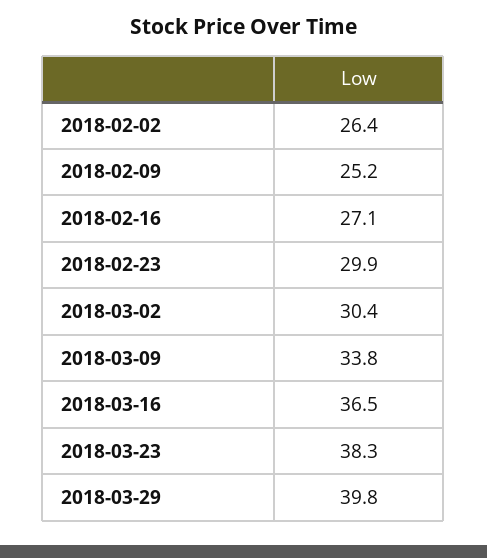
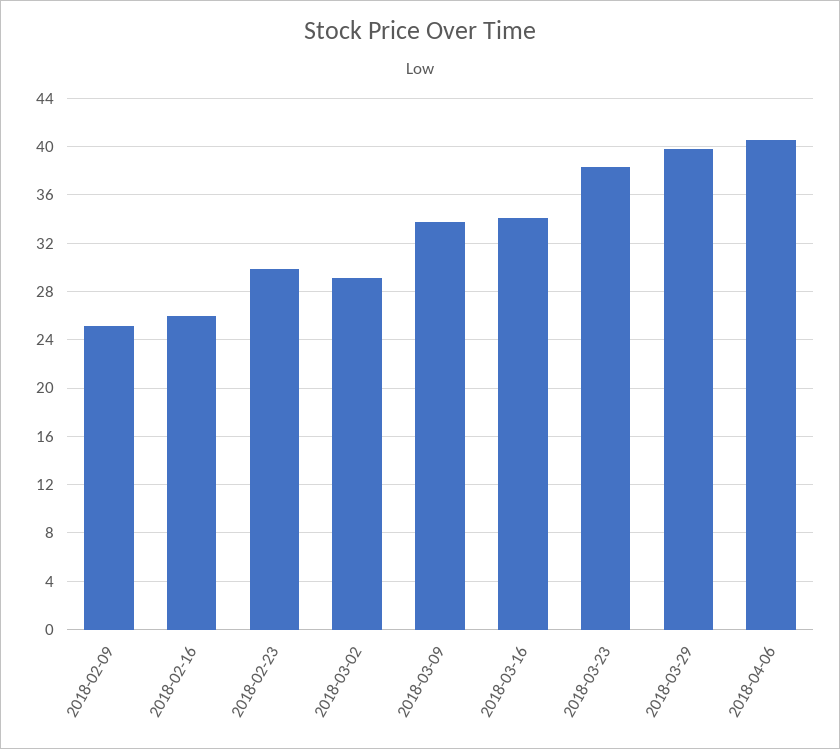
2018-02-02: 26.4 -> none
2018-02-16: 27.1 -> 26
2018-03-02: 30.4 -> 29
2018-03-16: 36.5 -> 34
2018-04-06: none -> 40.5

